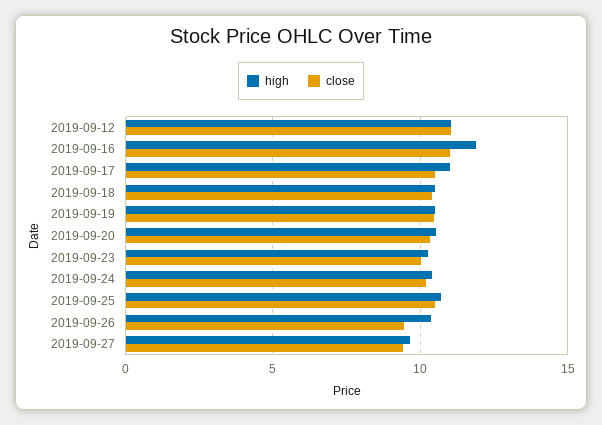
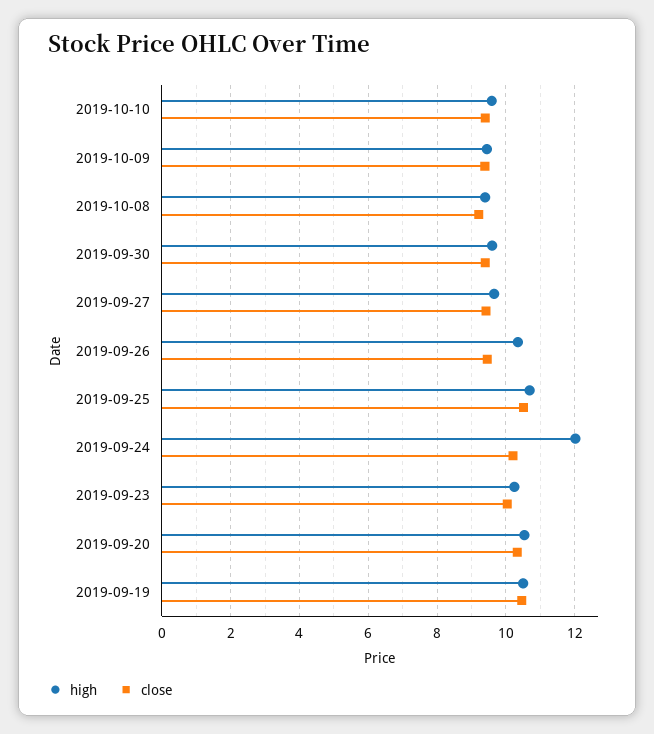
high, 2019-09-12: 11 -> none
close, 2019-09-12: 11 -> none
high, 2019-09-16: 12 -> none
close, 2019-09-16: 11 -> none
high, 2019-09-17: 11 -> none
close, 2019-09-17: 10.5 -> none
high, 2019-09-18: 10.5 -> none
close, 2019-09-18: 10.5 -> none
high, 2019-09-24: 10.5 -> 12
high, 2019-10-10: none -> 9.6
close, 2019-10-10: none -> 9.4
high, 2019-10-09: none -> 9.4
close, 2019-10-09: none -> 9.4
high, 2019-10-08: none -> 9.4
close, 2019-10-08: none -> 9.2
high, 2019-09-30: none -> 9.6
close, 2019-09-30: none -> 9.4

